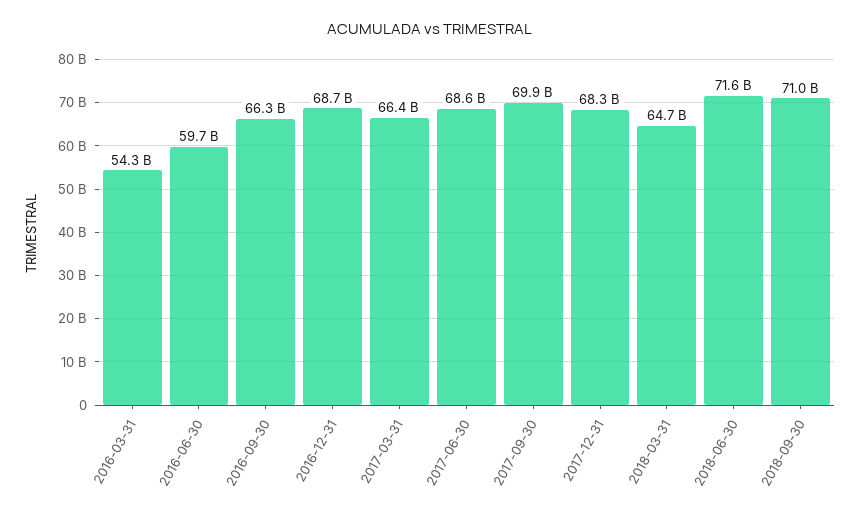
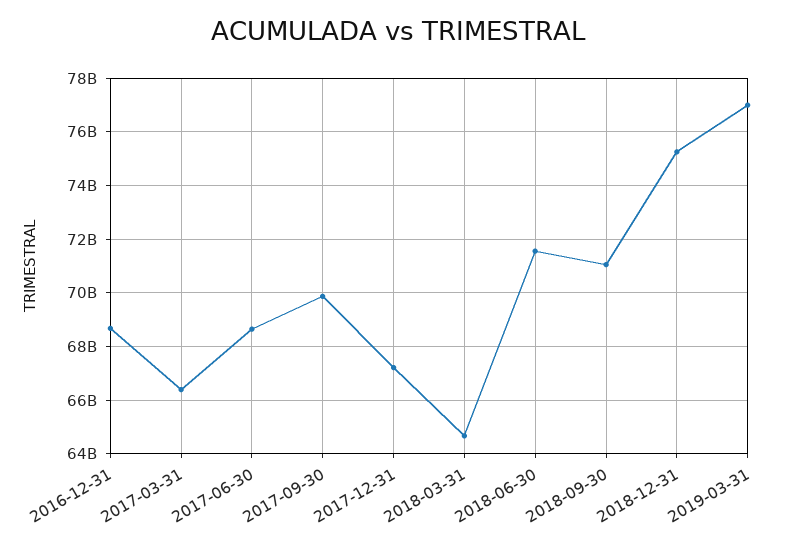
2016-03-31: 54300000000 -> none
2016-06-30: 59700000000 -> none
2016-09-30: 66300000000 -> none
2017-12-31: 68300000000 -> 67250000000
2018-12-31: none -> 75250000000
2019-03-31: none -> 77000000000

